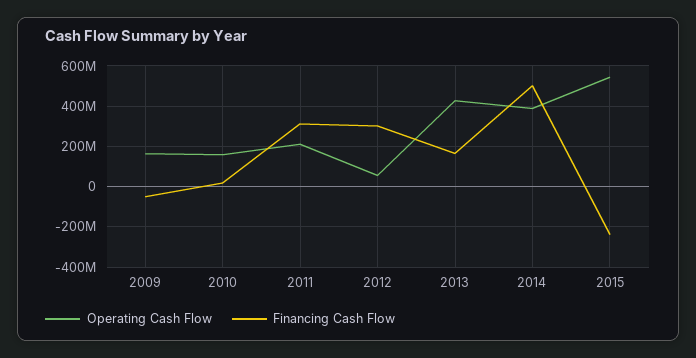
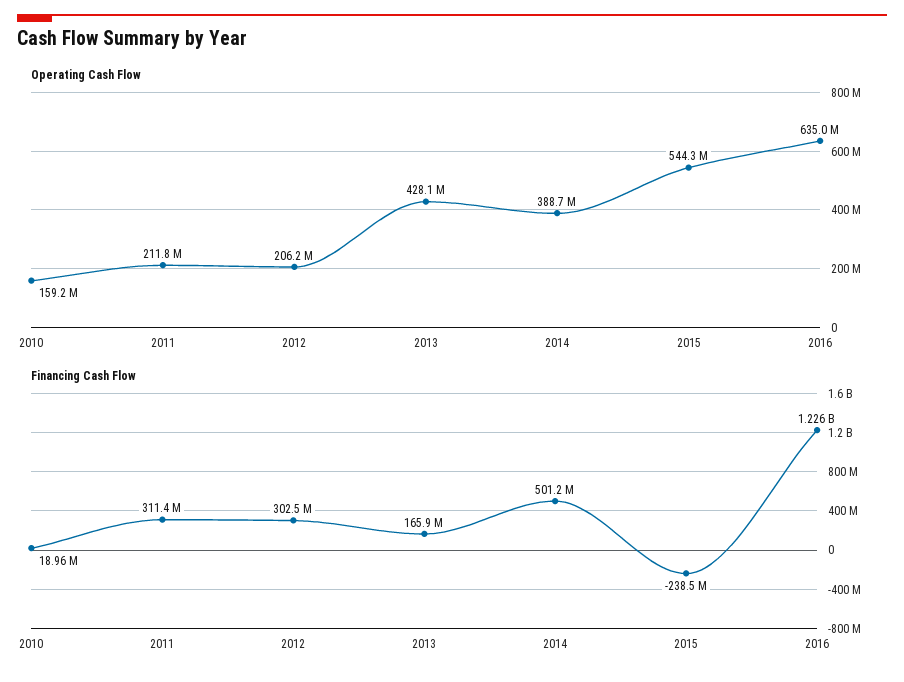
Operating Cash Flow, 2009: 150000000 -> none
Financing Cash Flow, 2009: -50000000 -> none
Operating Cash Flow, 2012: 50000000 -> 206200000
Operating Cash Flow, 2016: none -> 635000000
Financing Cash Flow, 2016: none -> 1226000000

